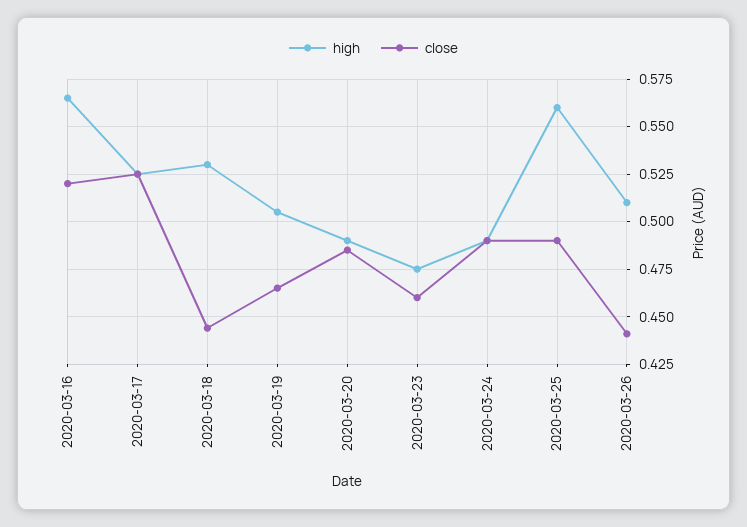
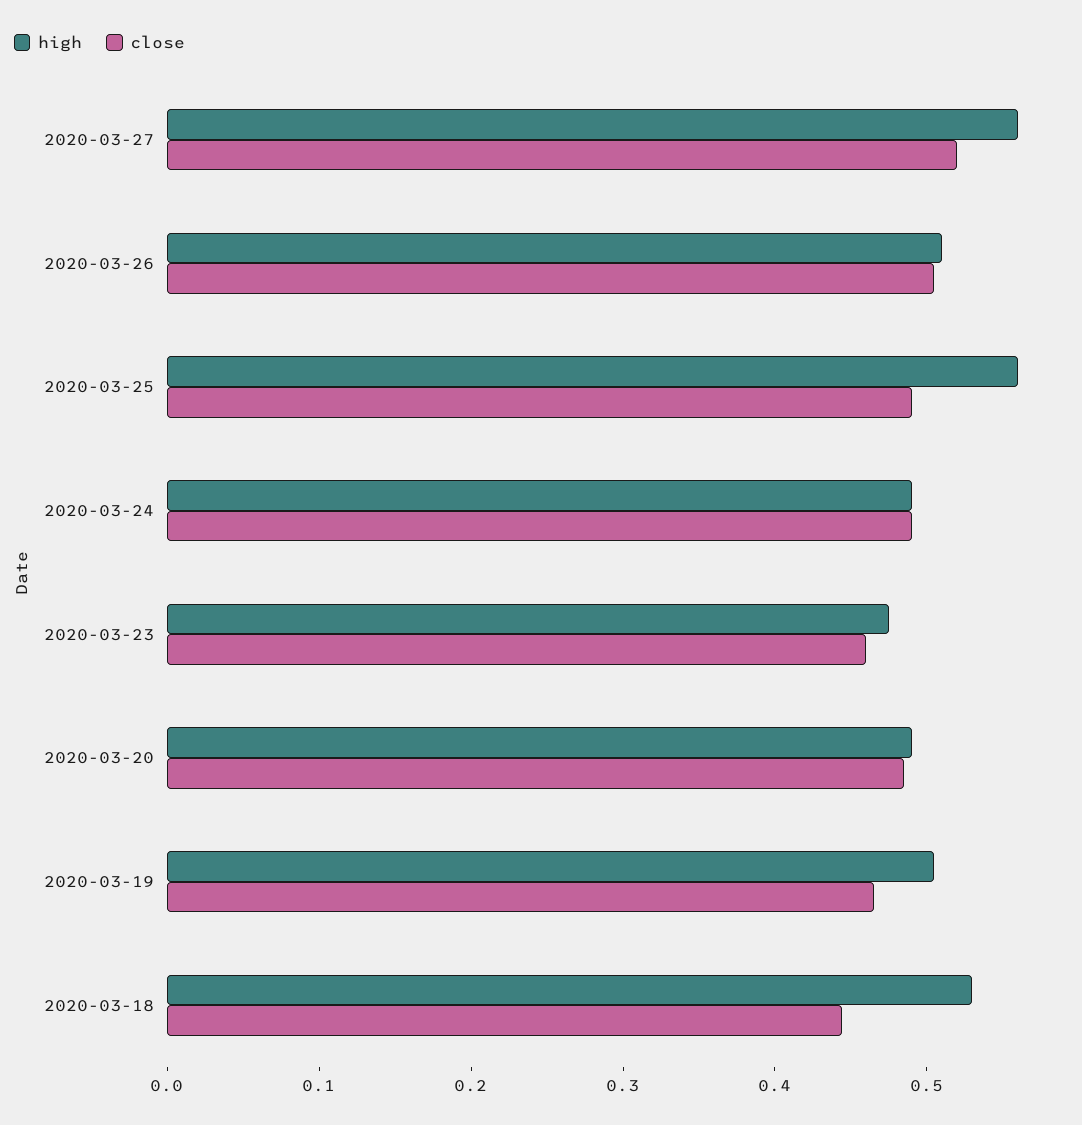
high, 2020-03-16: 0.565 -> none
close, 2020-03-16: 0.52 -> none
high, 2020-03-17: 0.525 -> none
close, 2020-03-17: 0.525 -> none
close, 2020-03-26: 0.44 -> 0.5
high, 2020-03-27: none -> 0.56
close, 2020-03-27: none -> 0.52

